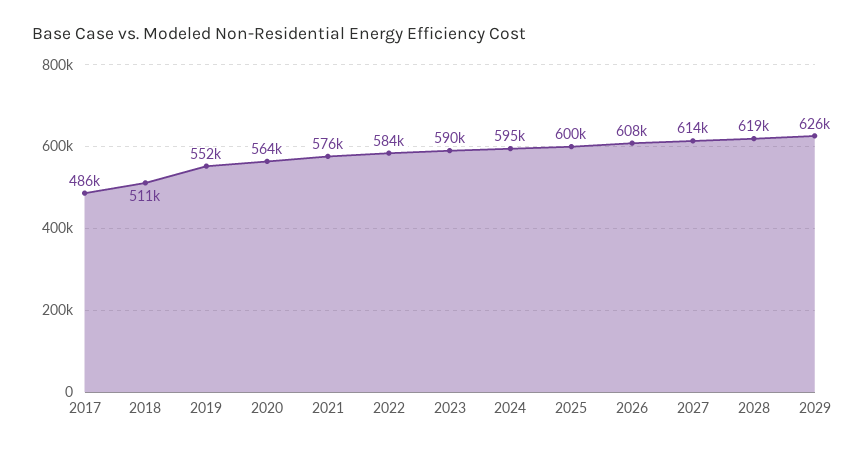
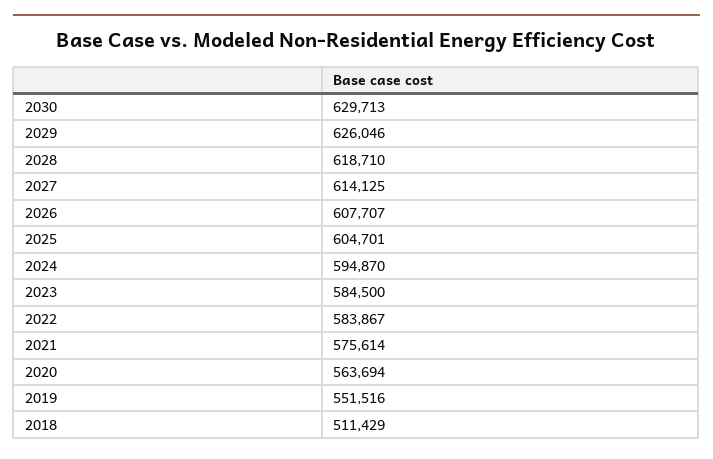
2017: 486000 -> none
2023: 590000 -> 584500
2025: 600000 -> 604701
2030: none -> 629713

